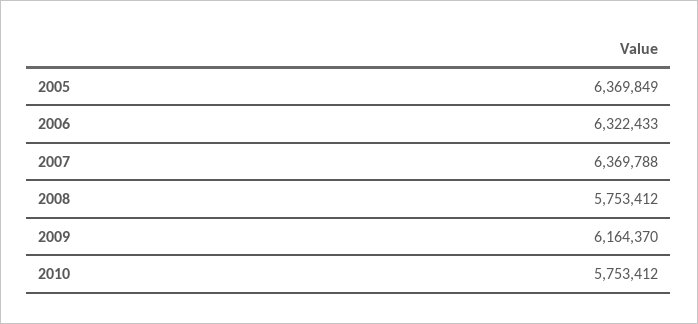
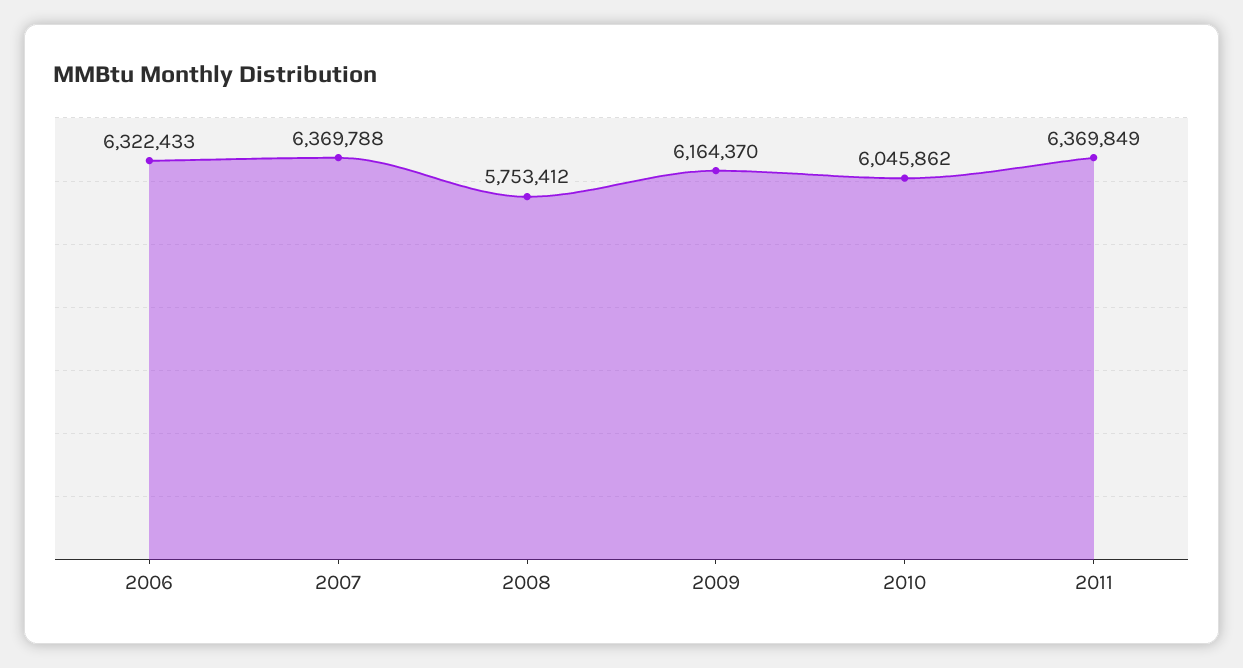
2005: 6369849 -> none
2010: 5753412 -> 6045862
2011: none -> 6369849

